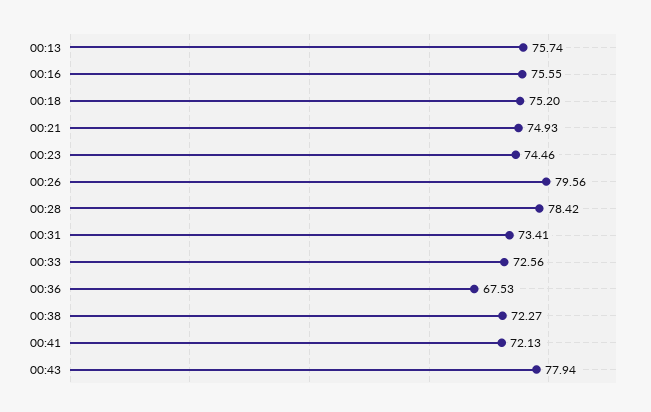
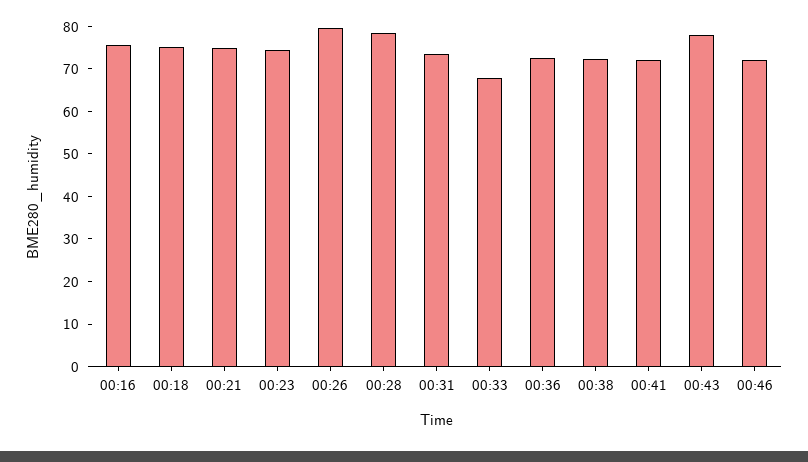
00:13: 75.74 -> none
00:33: 72.56 -> 68
00:36: 67.53 -> 72
00:46: none -> 72

